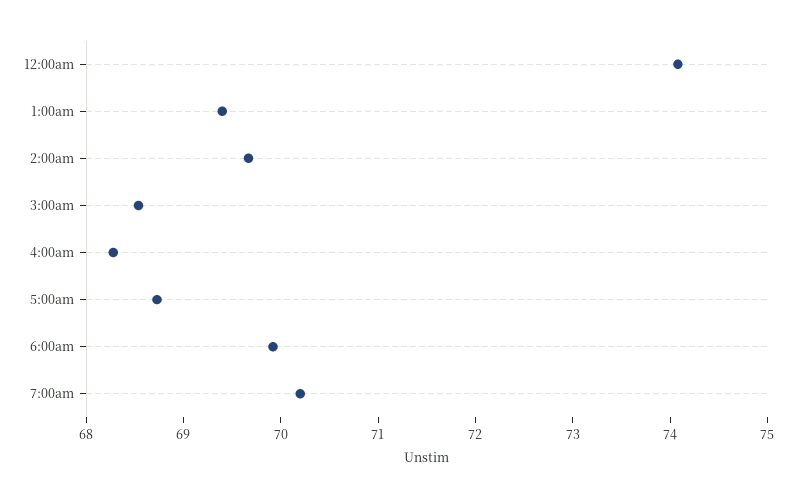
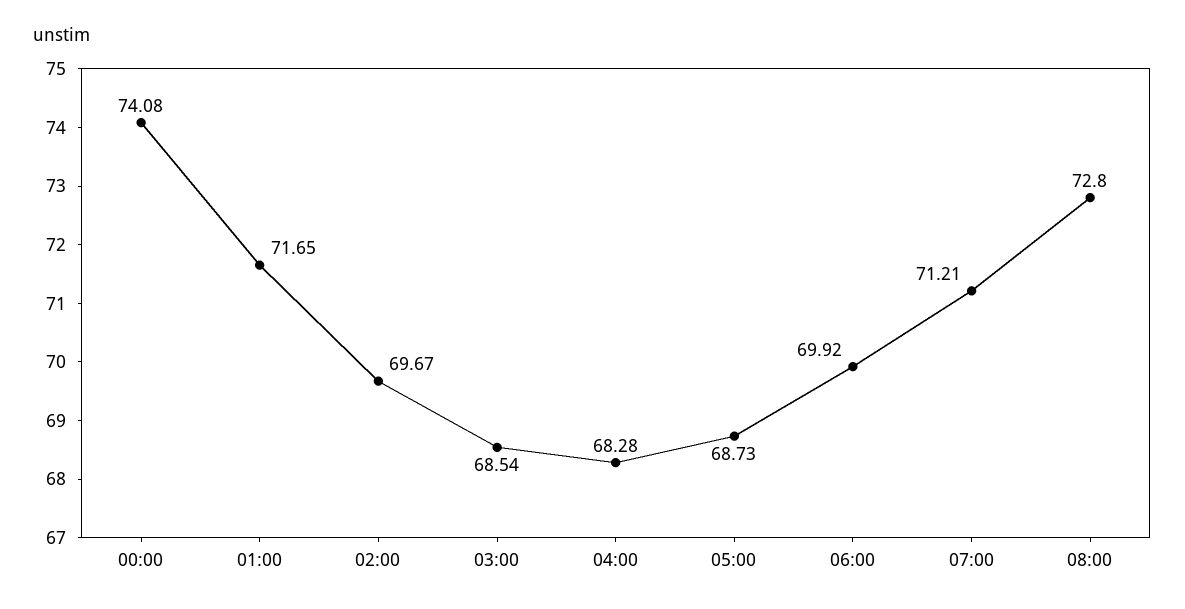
1:00am: 69.4 -> 71.65
7:00am: 70.2 -> 71.21
08:00: none -> 72.8

